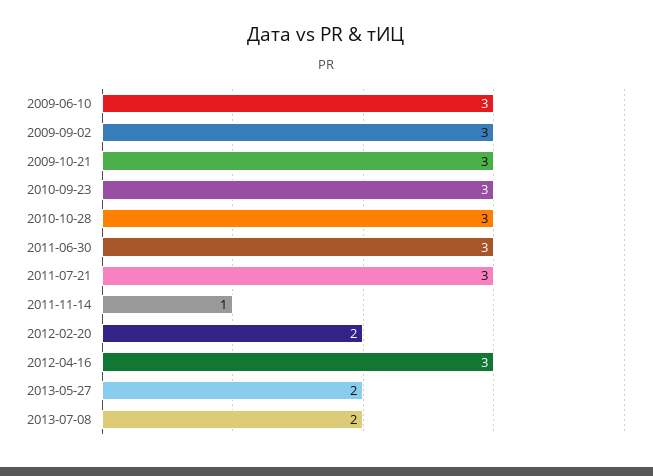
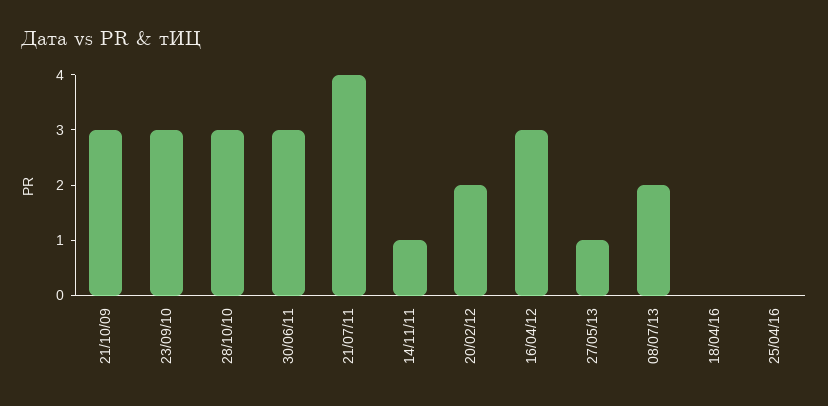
2009-06-10: 3 -> none
2009-09-02: 3 -> none
2011-07-21: 3 -> 4
2013-05-27: 2 -> 1
18/04/16: none -> 0
25/04/16: none -> 0

